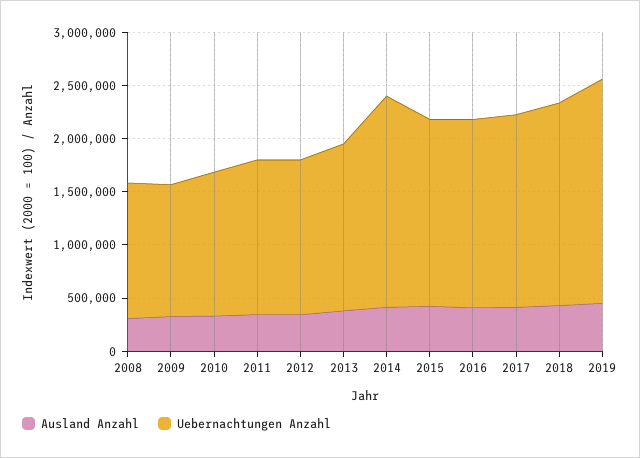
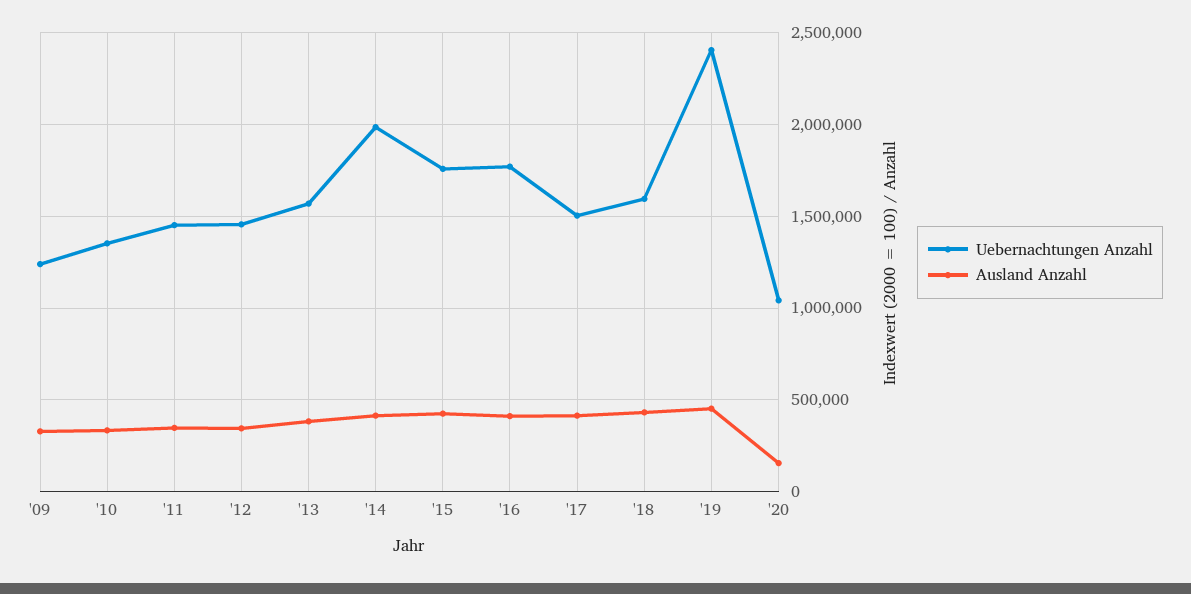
Ausland Anzahl, 2008: 300000 -> none
Uebernachtungen Anzahl, 2008: 1300000 -> none
Uebernachtungen Anzahl, 2017: 1800000 -> 1500000
Uebernachtungen Anzahl, 2018: 1900000 -> 1600000
Uebernachtungen Anzahl, 2019: 2100000 -> 2400000
Uebernachtungen Anzahl, '20: none -> 1050000
Ausland Anzahl, '20: none -> 150000

